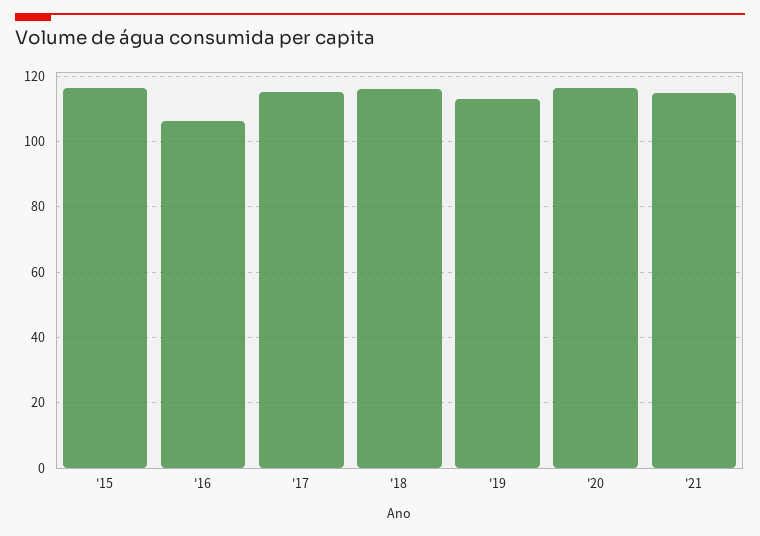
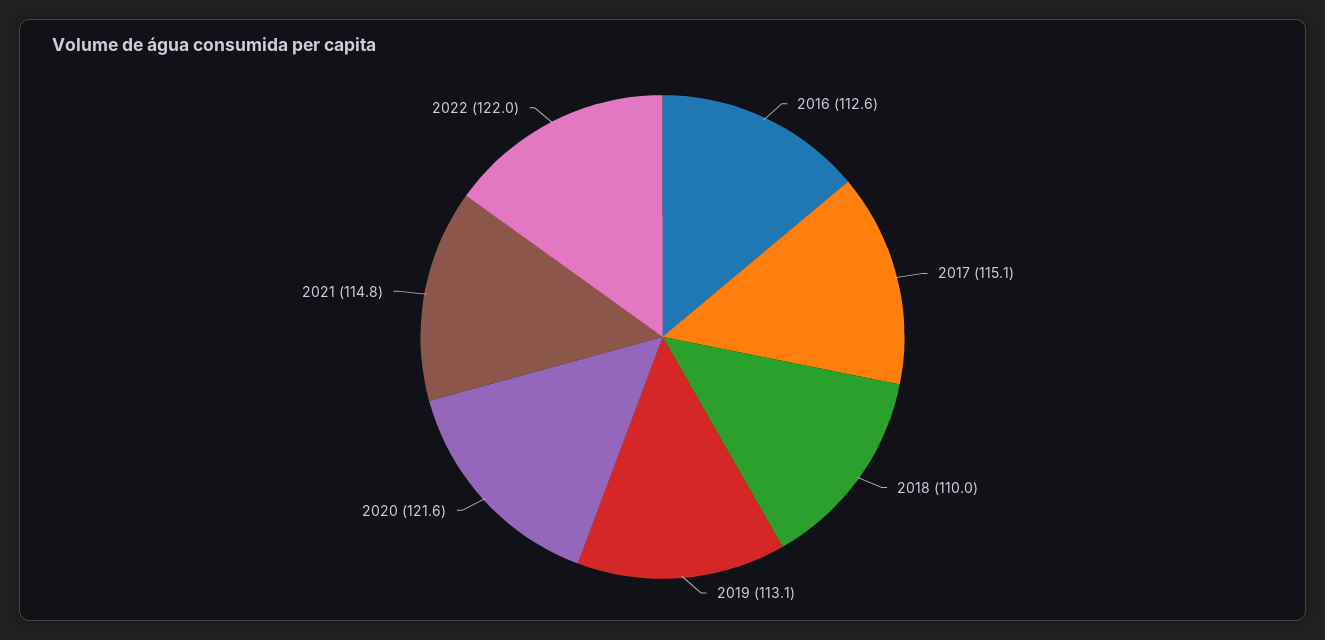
'15: 116 -> none
'16: 106 -> 112.6
'18: 116 -> 110
'20: 116 -> 121.6
2022: none -> 122

